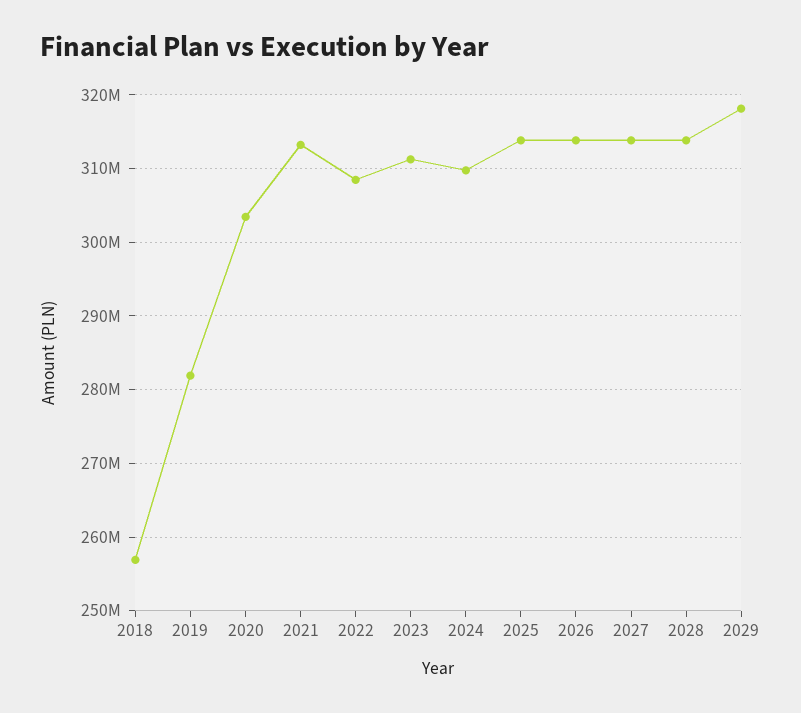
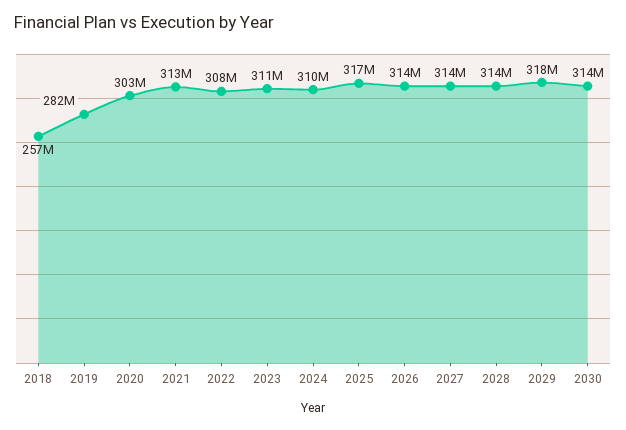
2025: 314000000 -> 317000000
2030: none -> 314000000

